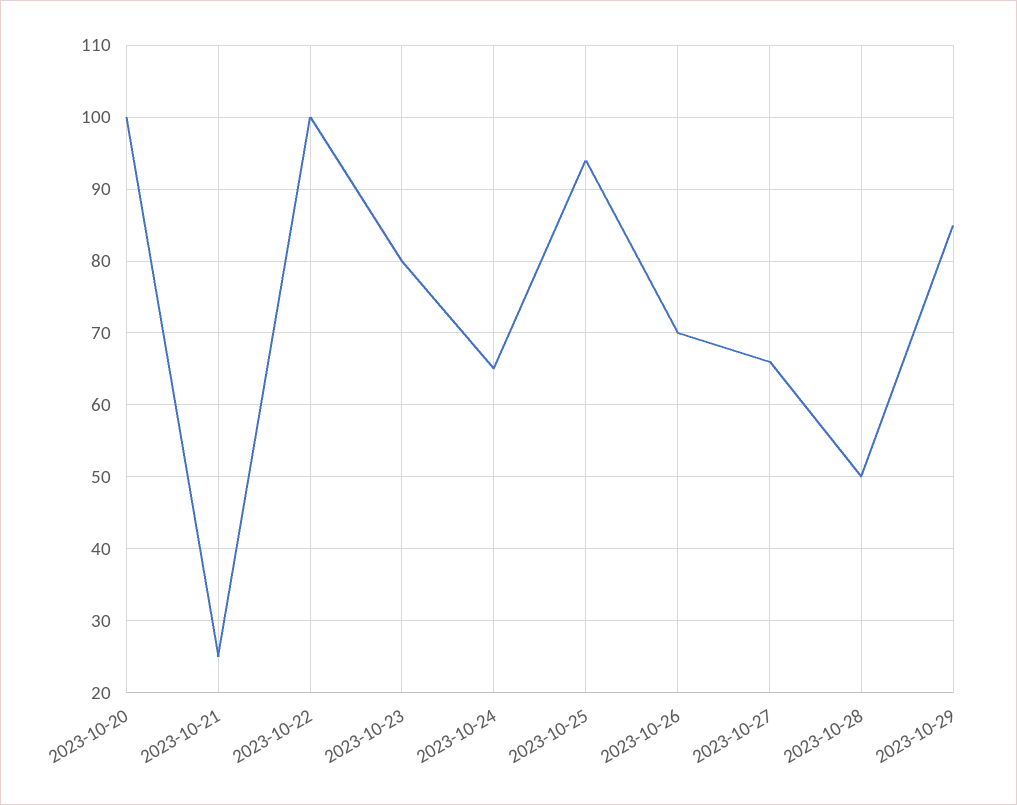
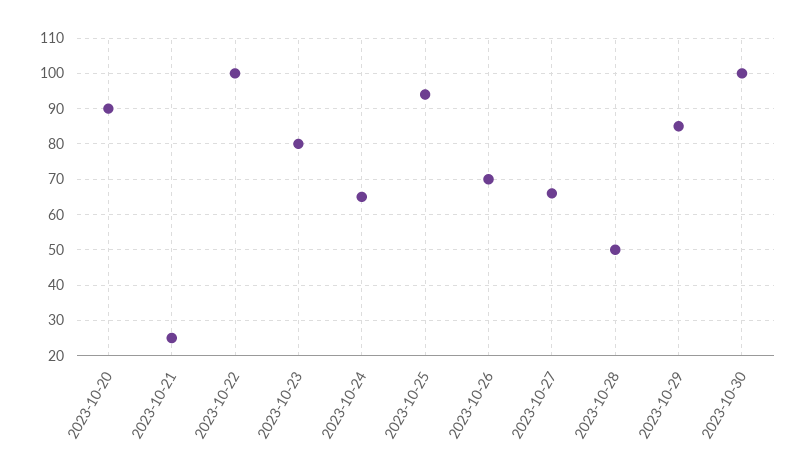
2023-10-20: 100 -> 90
2023-10-30: none -> 100

